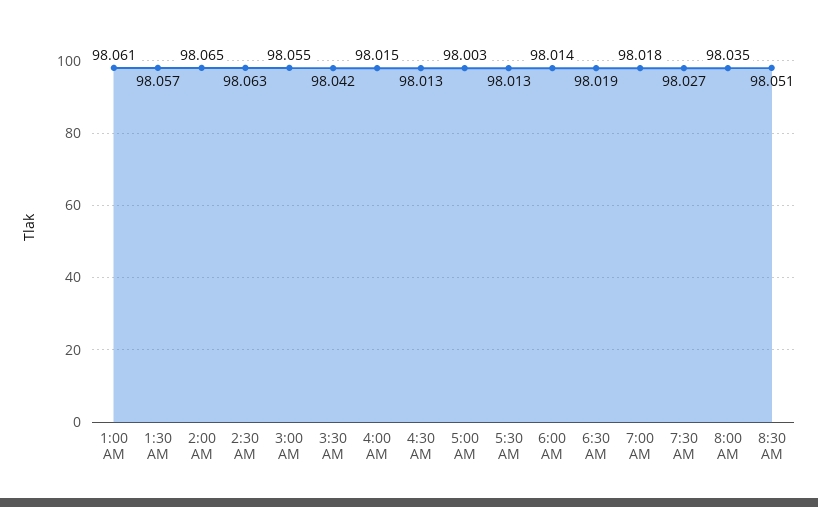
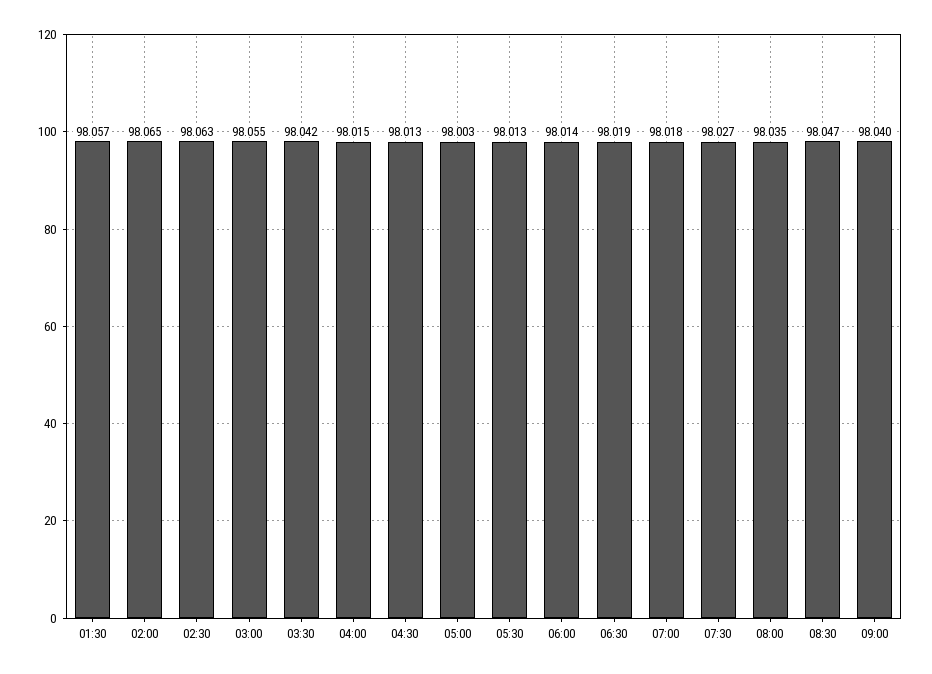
1:00 AM: 98.061 -> none
8:30 AM: 98.051 -> 98.047
09:00: none -> 98.04

